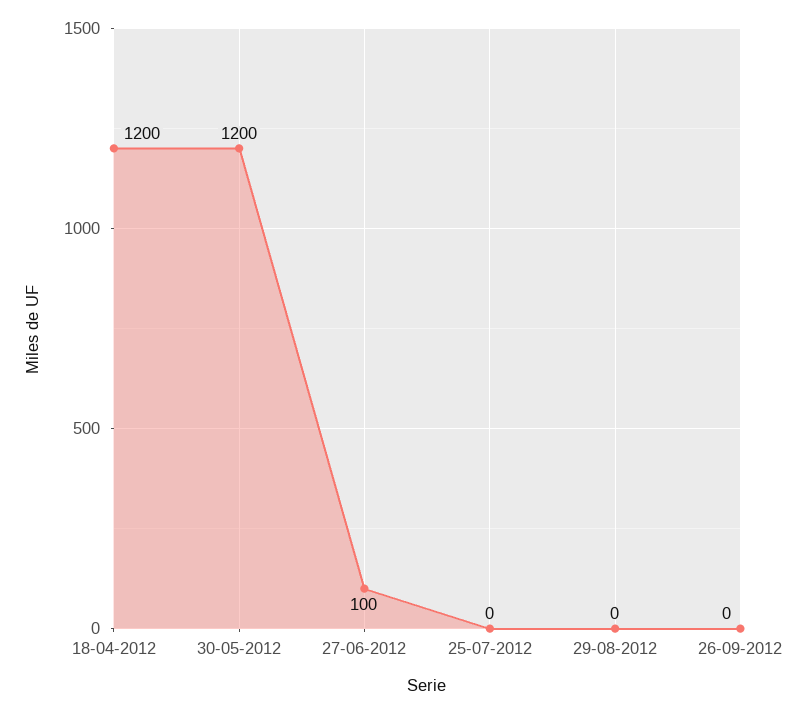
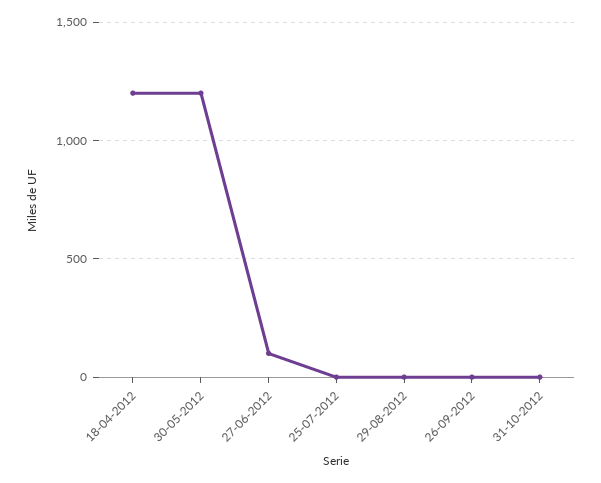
31-10-2012: none -> 0

